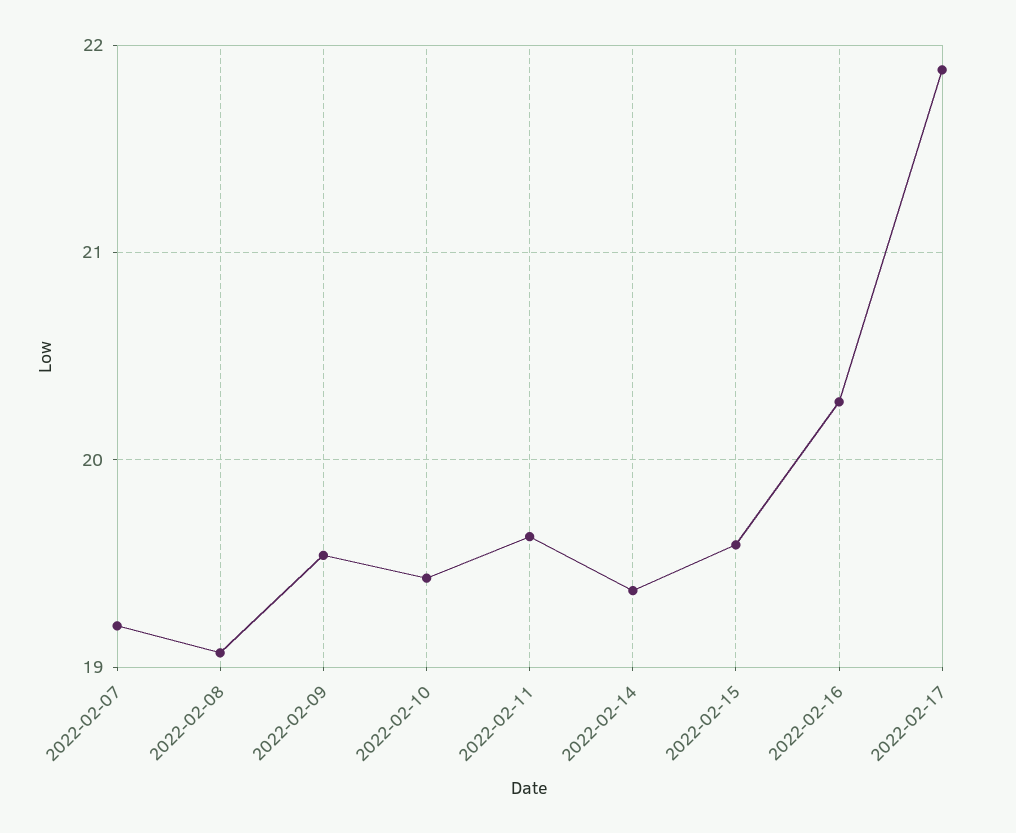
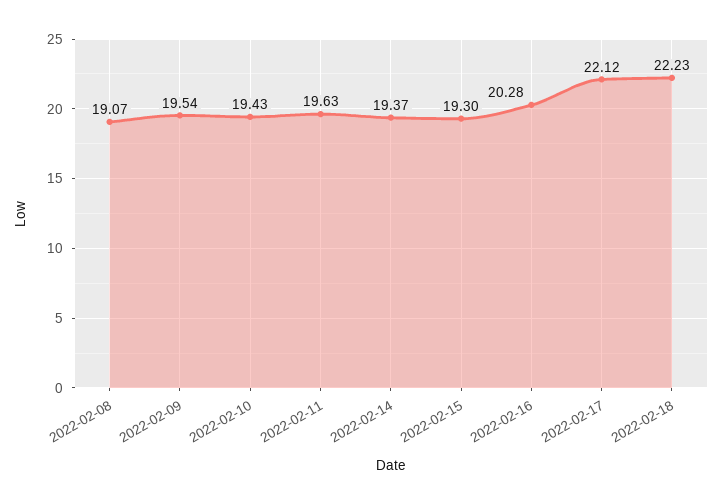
2022-02-07: 19.2 -> none
2022-02-15: 19.6 -> 19.3
2022-02-17: 21.9 -> 22.12
2022-02-18: none -> 22.23

